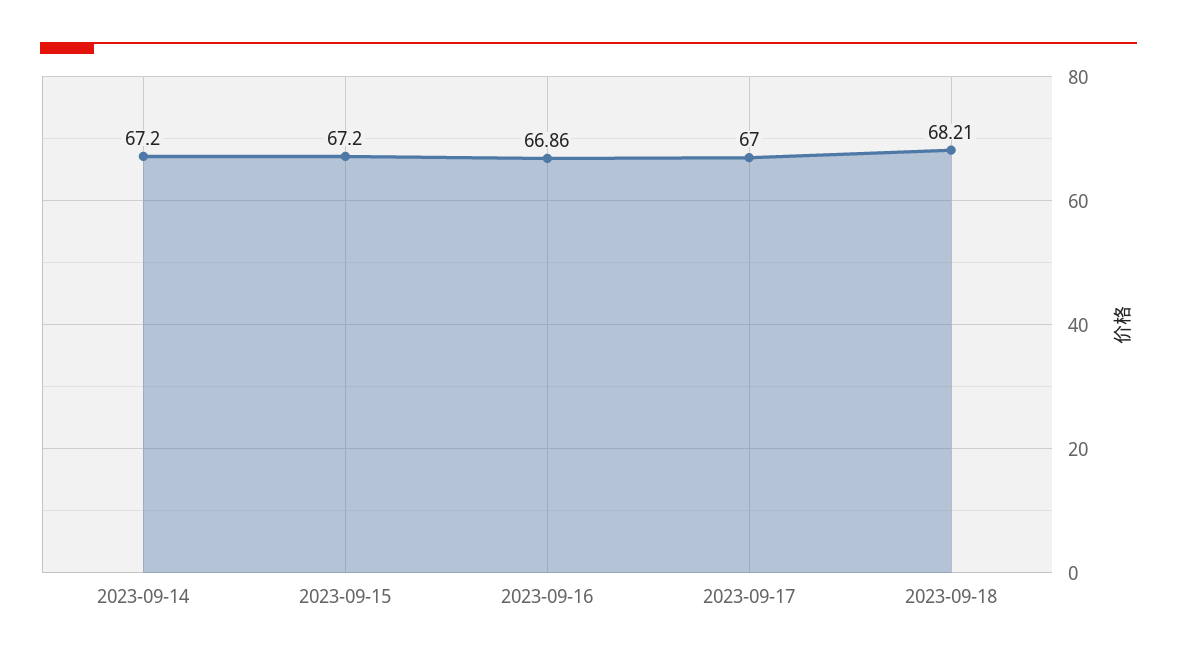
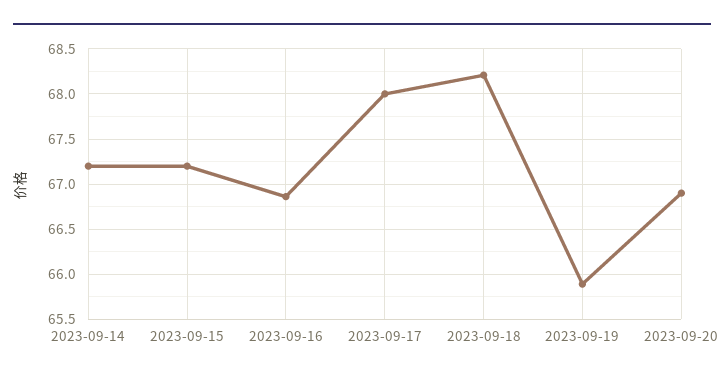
2023-09-17: 67 -> 68
2023-09-19: none -> 65.9
2023-09-20: none -> 66.9

